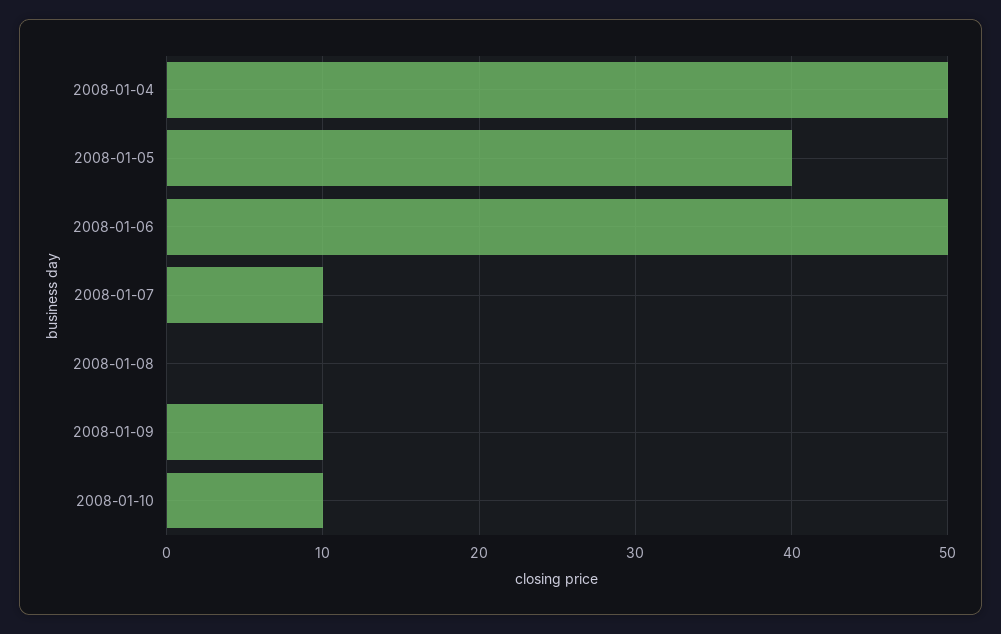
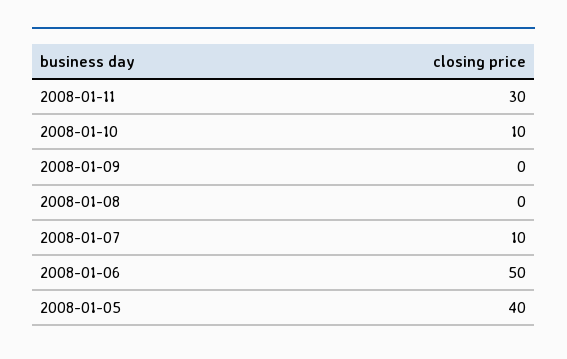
2008-01-04: 50 -> none
2008-01-09: 10 -> 0
2008-01-11: none -> 30

